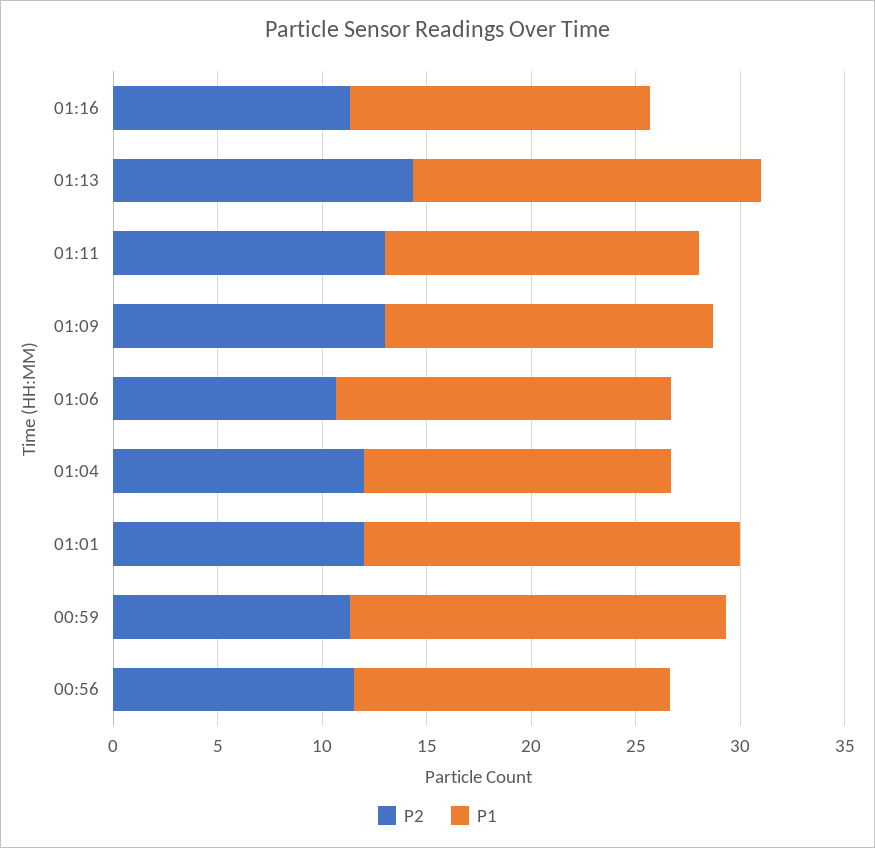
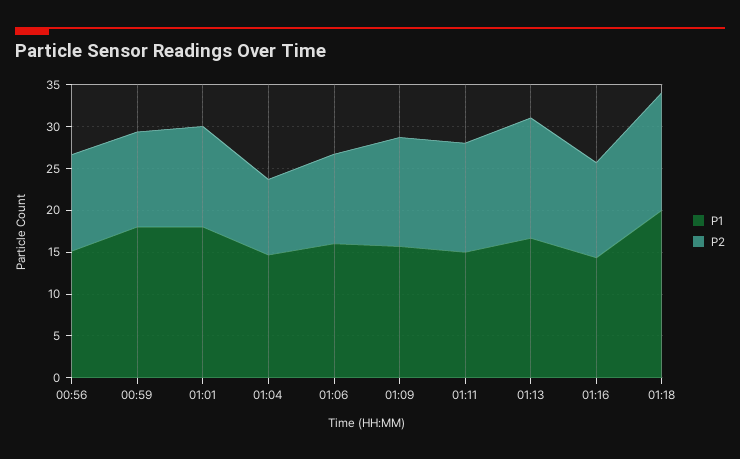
P2, 01:04: 12 -> 9
P1, 01:18: none -> 20
P2, 01:18: none -> 14

